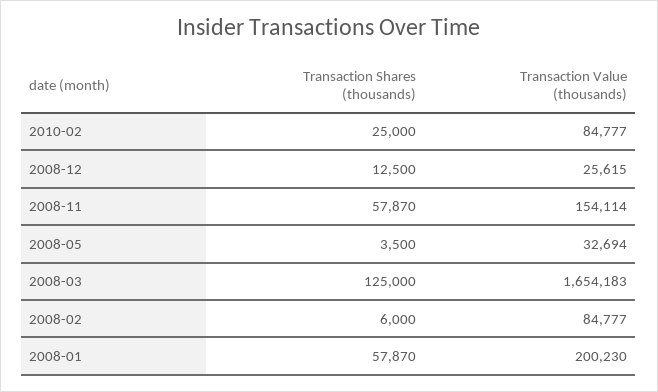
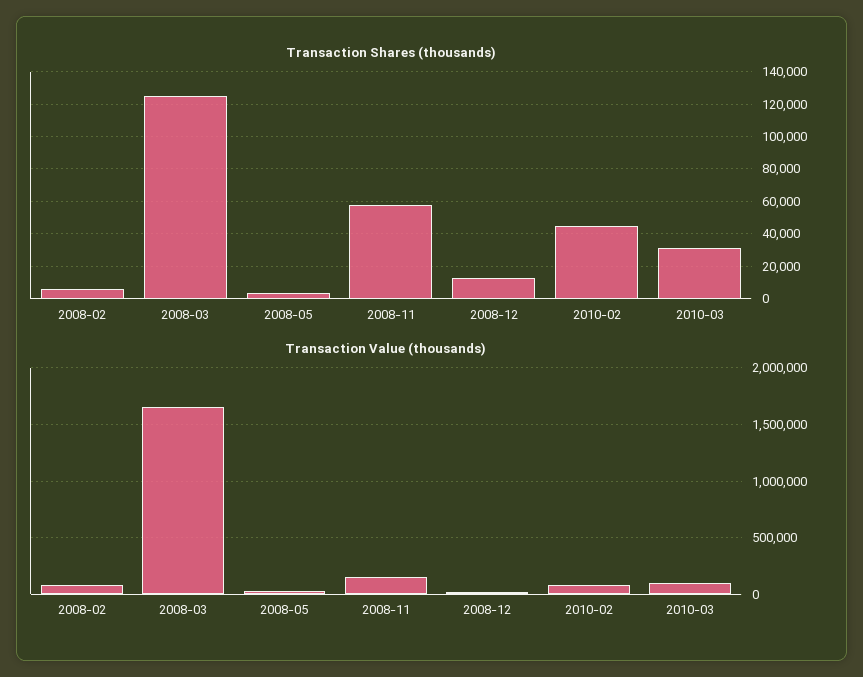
Transaction Shares (thousands), 2010-02: 25000 -> 45000
Transaction Shares (thousands), 2008-01: 57870 -> none
Transaction Value (thousands), 2008-01: 200230 -> none
Transaction Shares (thousands), 2010-03: none -> 30000
Transaction Value (thousands), 2010-03: none -> 100000

